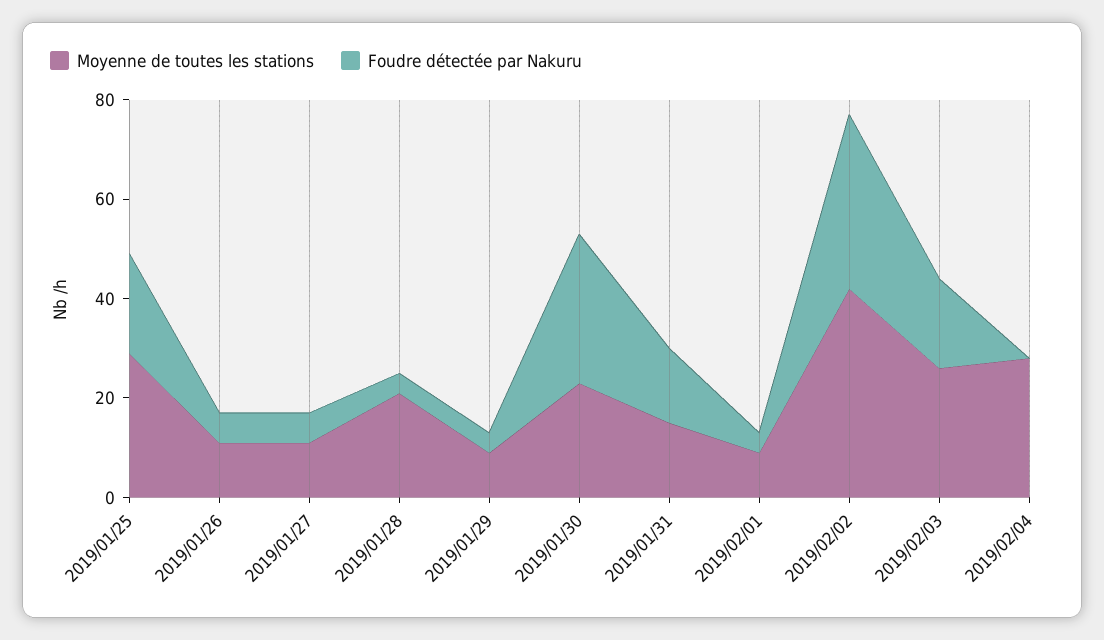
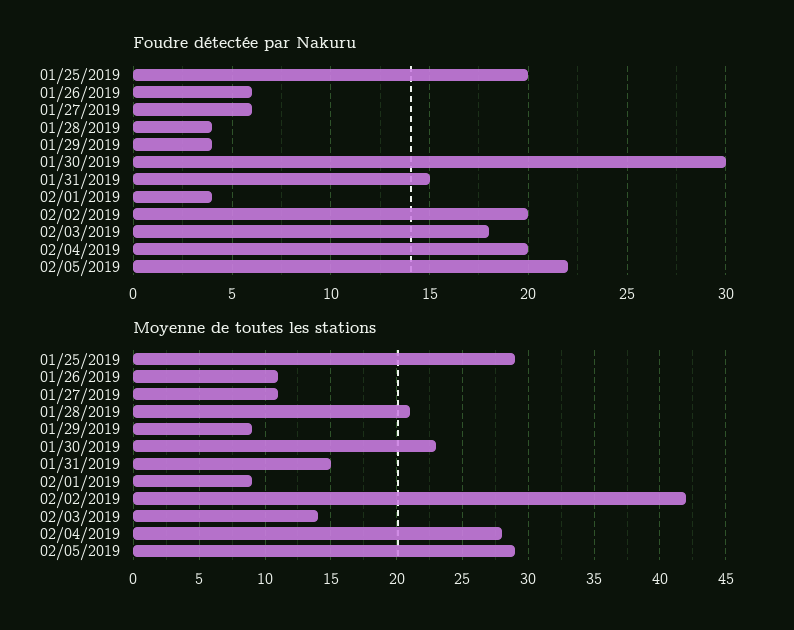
Foudre détectée par Nakuru, 2019/02/02: 35 -> 20
Moyenne de toutes les stations, 2019/02/03: 25 -> 14
Foudre détectée par Nakuru, 2019/02/04: 0 -> 20
Foudre détectée par Nakuru, 02/05/2019: none -> 22
Moyenne de toutes les stations, 02/05/2019: none -> 29

